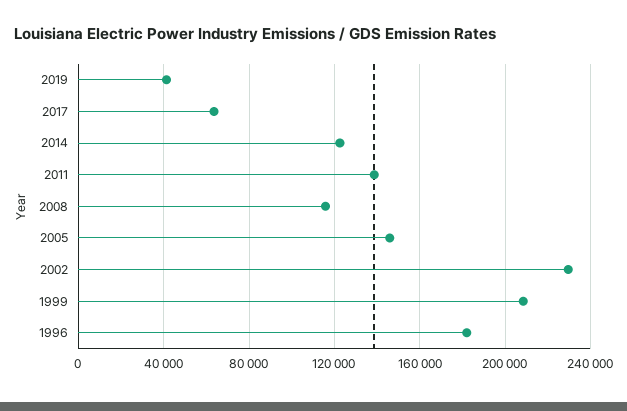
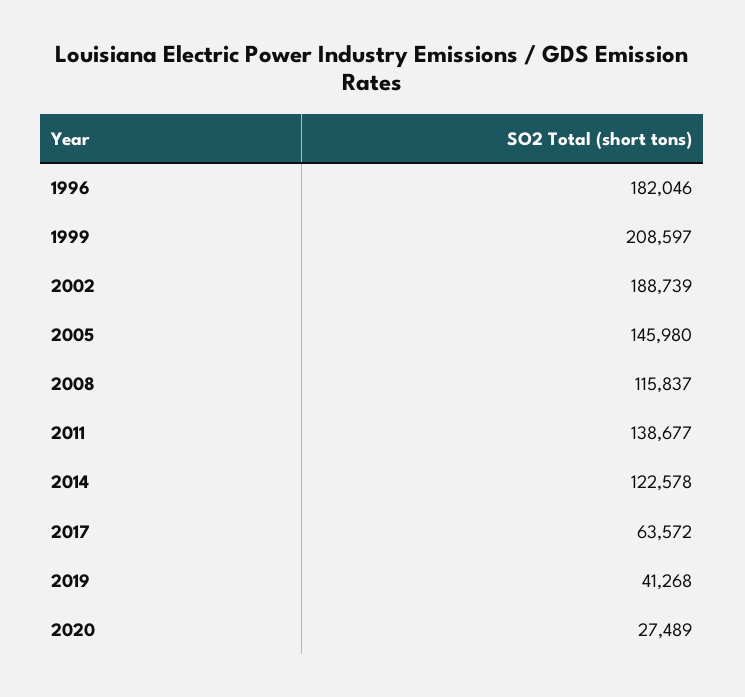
2002: 230000 -> 188739
2020: none -> 27489

